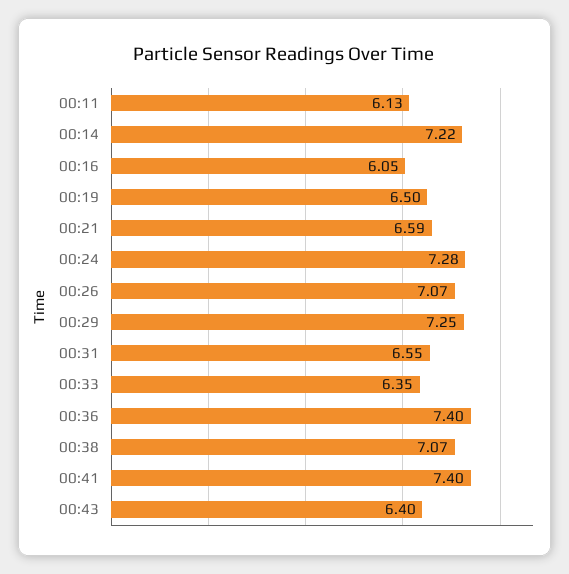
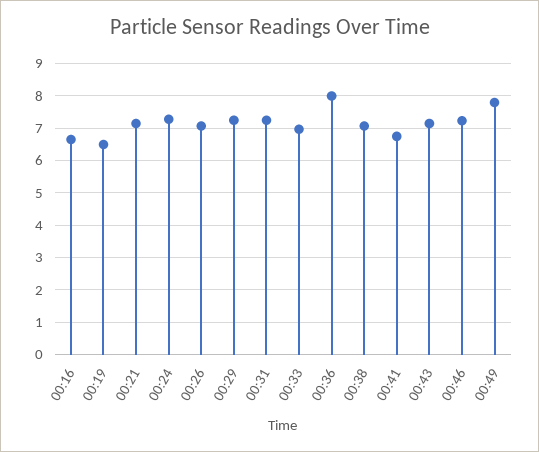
00:11: 6.13 -> none
00:14: 7.22 -> none
00:16: 6.05 -> 6.6
00:21: 6.59 -> 7.2
00:31: 6.55 -> 7.2
00:33: 6.35 -> 7
00:36: 7.4 -> 8
00:41: 7.4 -> 6.8
00:43: 6.4 -> 7.2
00:46: none -> 7.2
00:49: none -> 7.8

